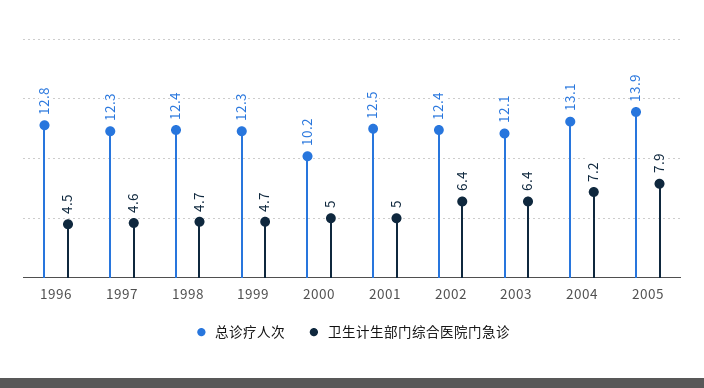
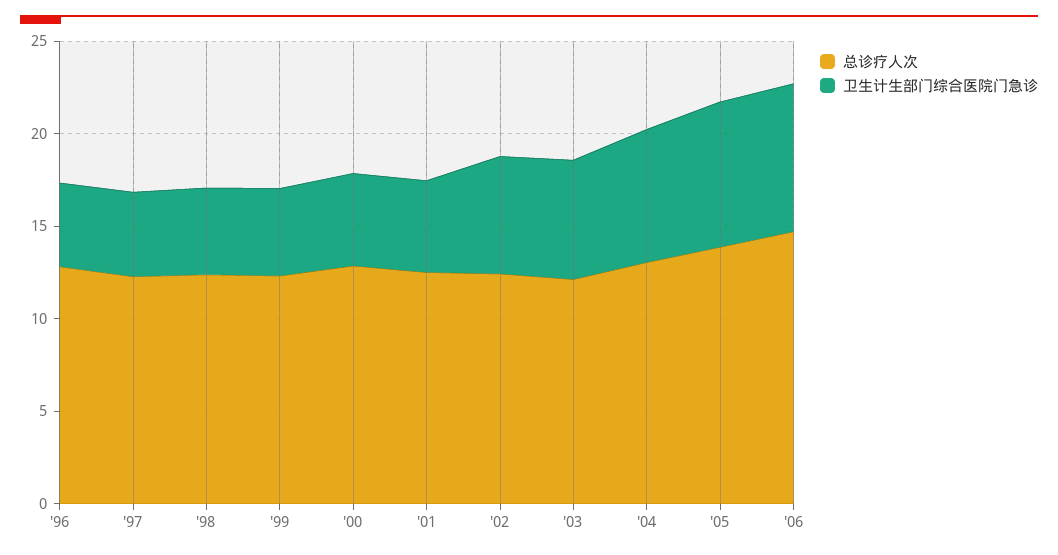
总诊疗人次, 2000: 10.2 -> 13
总诊疗人次, '06: none -> 15
卫生计生部门综合医院门急诊, '06: none -> 8

